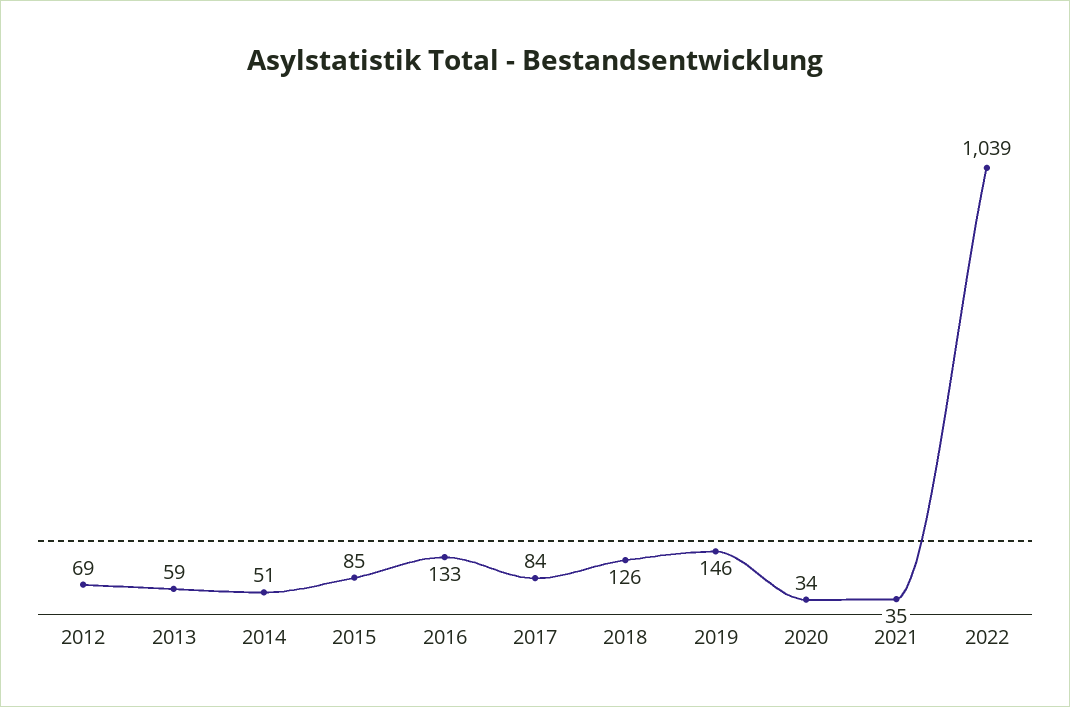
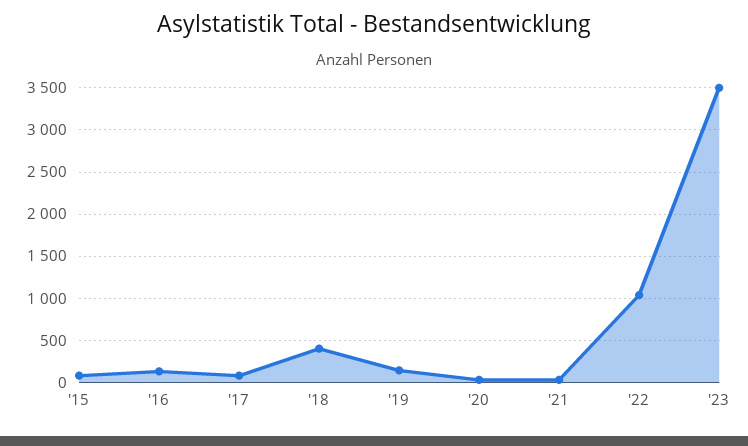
2012: 69 -> none
2013: 59 -> none
2014: 51 -> none
2018: 126 -> 400
'23: none -> 3500

